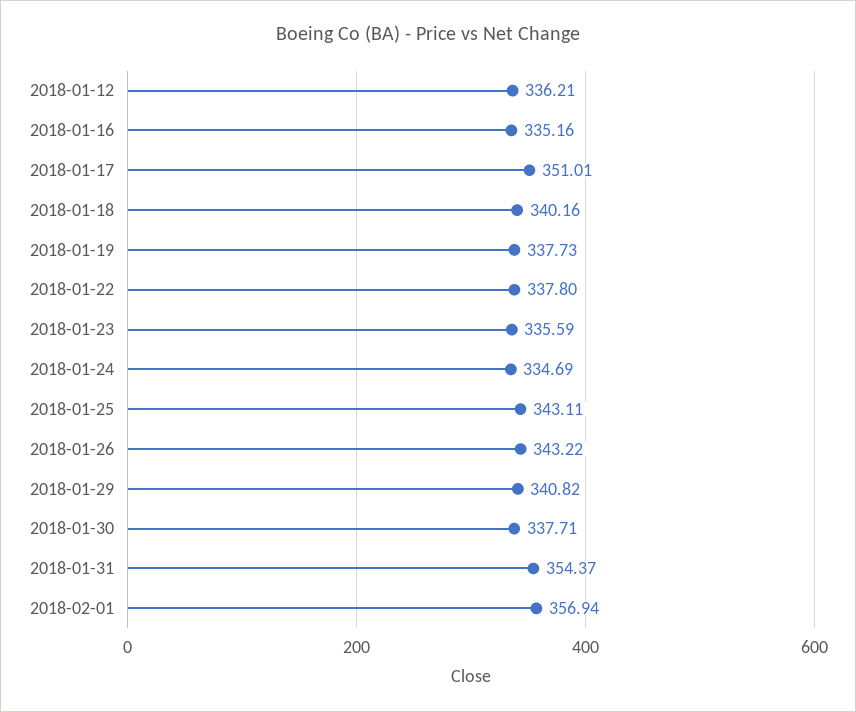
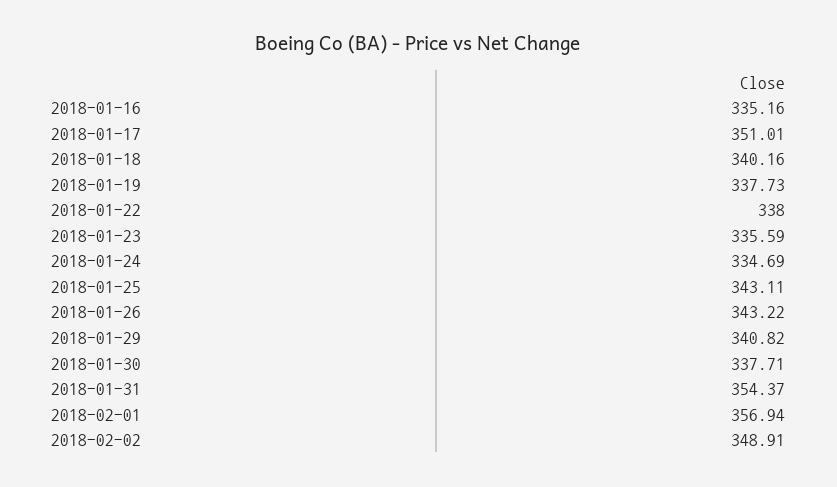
2018-01-12: 336.21 -> none
2018-01-22: 337.8 -> 338
2018-02-02: none -> 348.91

